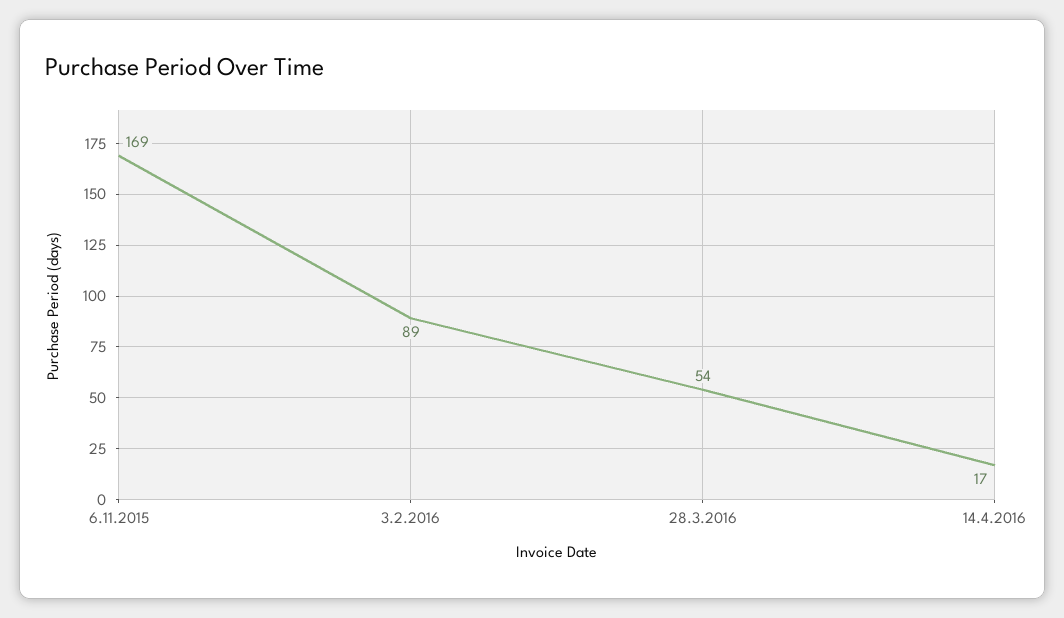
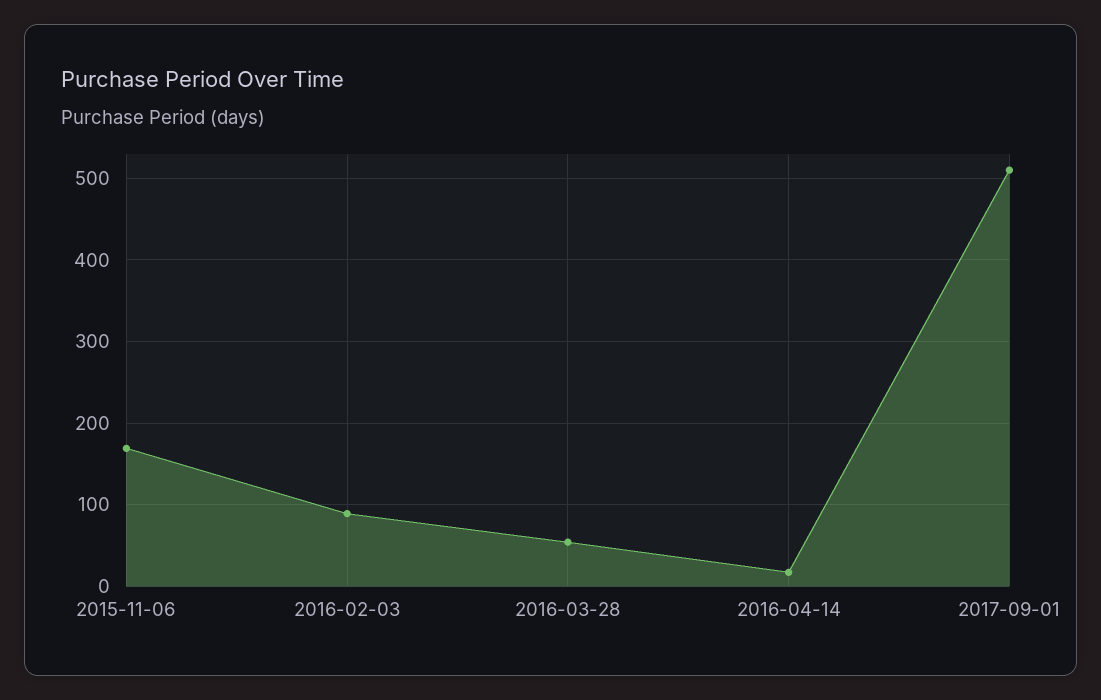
2017-09-01: none -> 510

